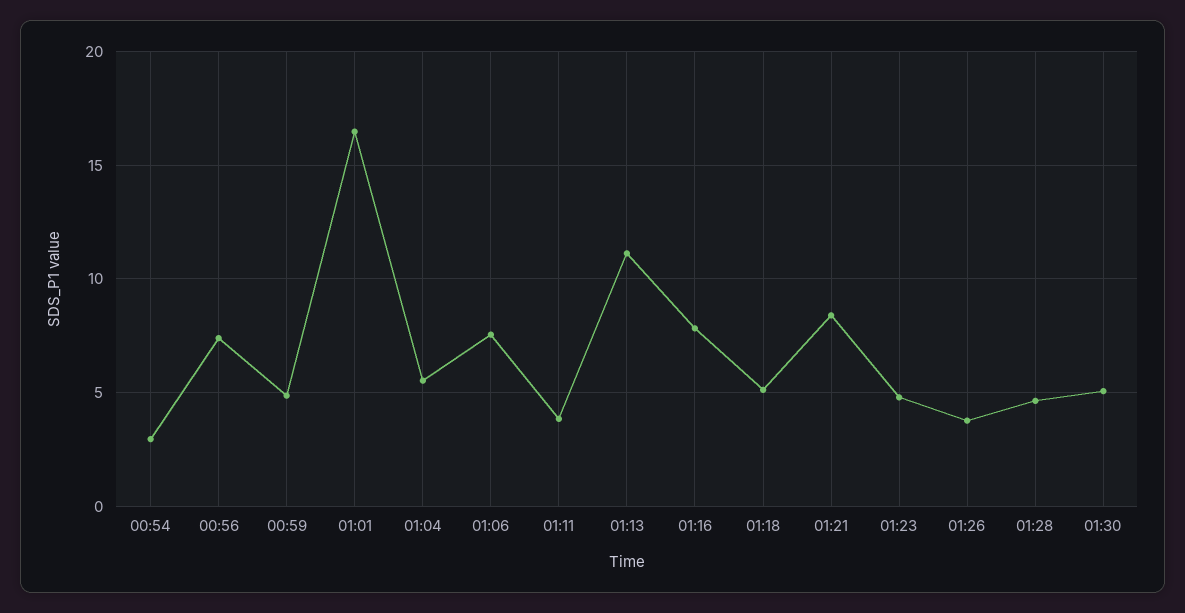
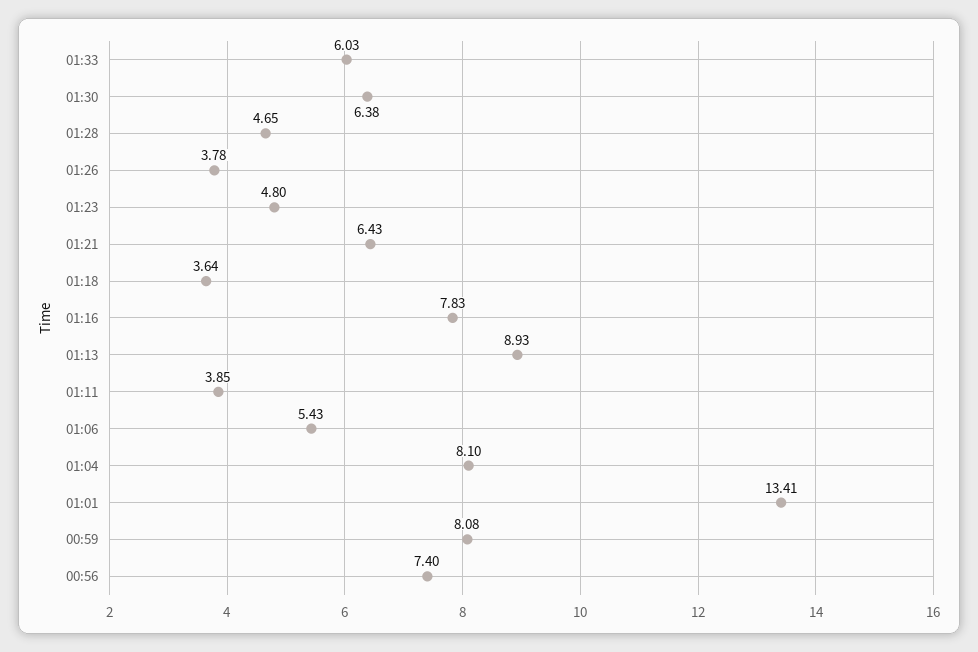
00:54: 3 -> none
00:59: 5 -> 8.08
01:01: 16.5 -> 13.41
01:04: 5.5 -> 8.1
01:06: 7.5 -> 5.43
01:13: 11 -> 8.93
01:18: 5 -> 3.64
01:21: 8.5 -> 6.43
01:30: 5 -> 6.38
01:33: none -> 6.03

